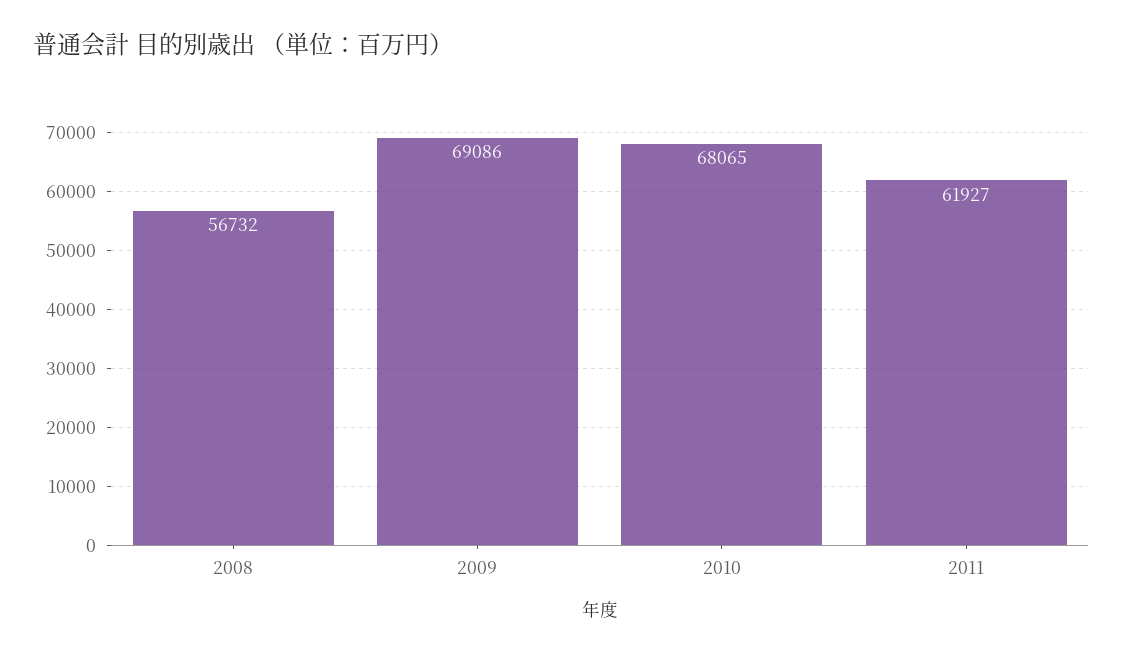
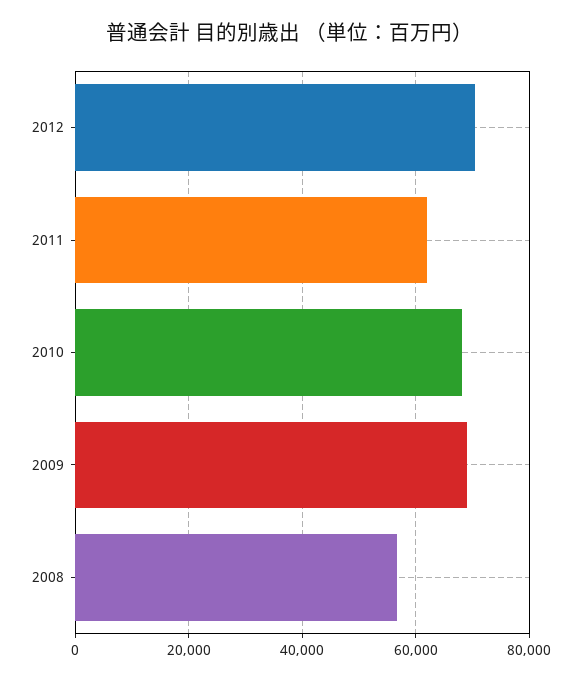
2012: none -> 70000

